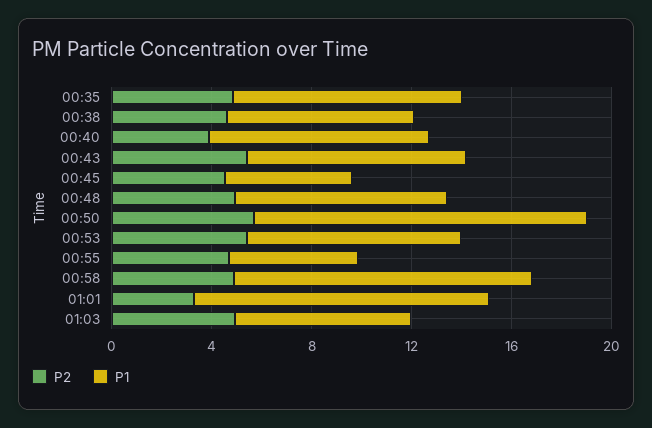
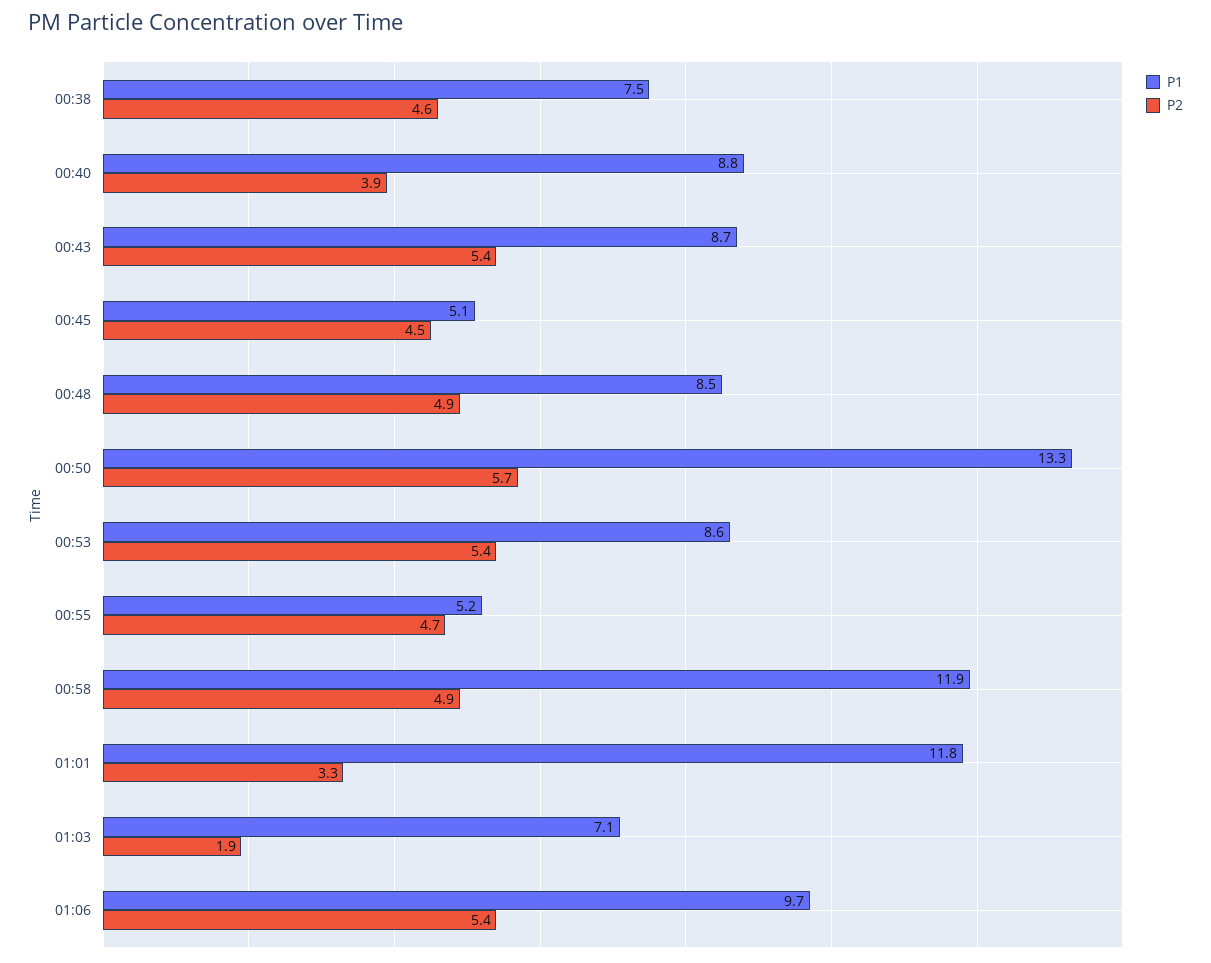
P2, 00:35: 5 -> none
P1, 00:35: 9 -> none
P2, 01:03: 5 -> 1.9
P1, 01:06: none -> 9.7
P2, 01:06: none -> 5.4

